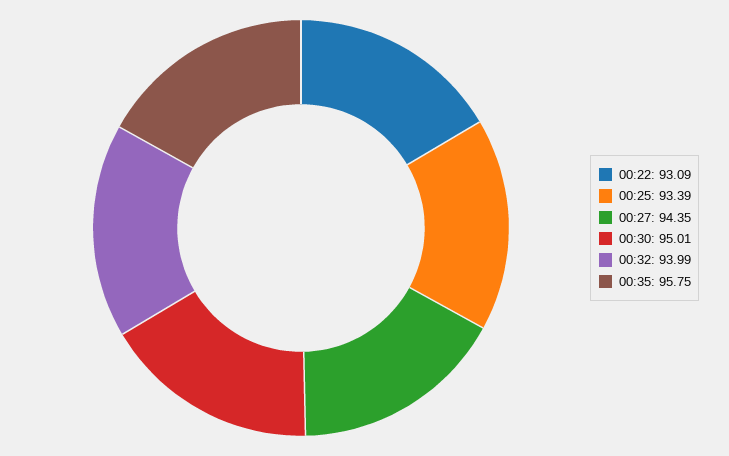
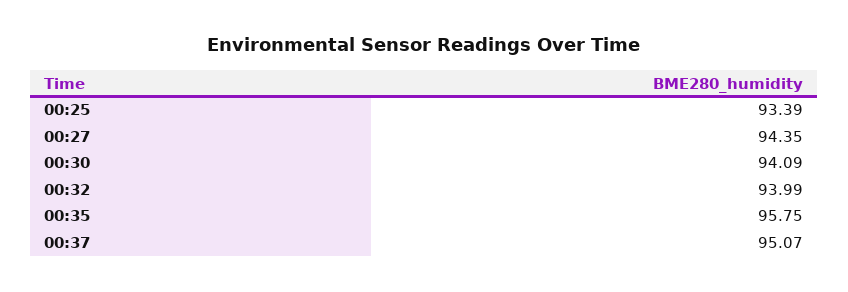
00:22: 93.09 -> none
00:30: 95.01 -> 94.09
00:37: none -> 95.07

